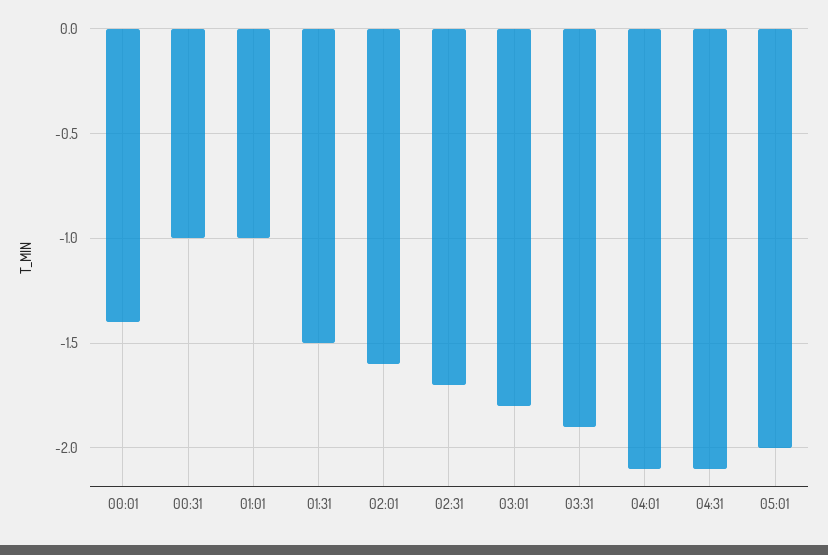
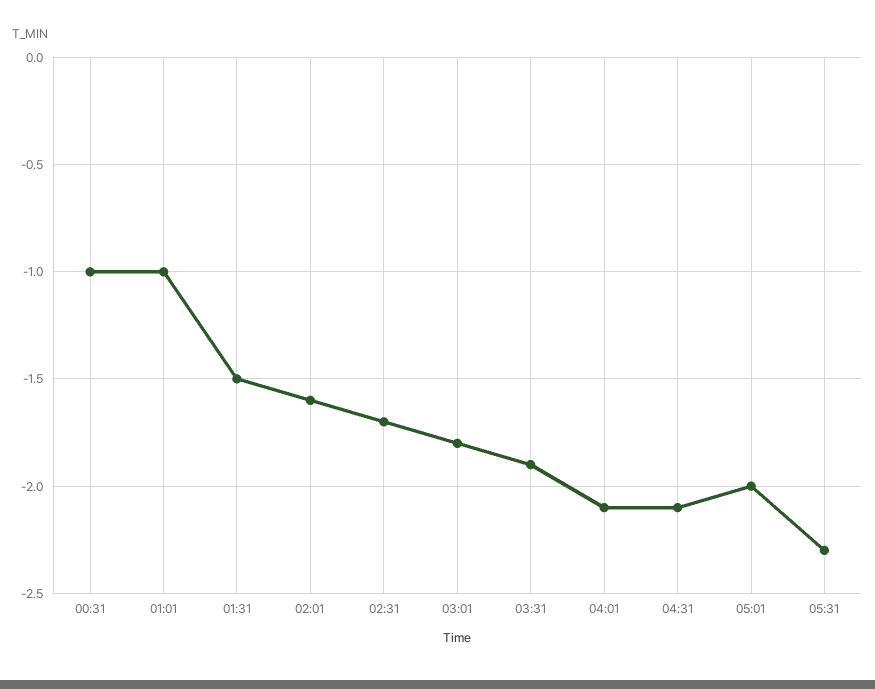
00:01: -1.4 -> none
05:31: none -> -2.3

